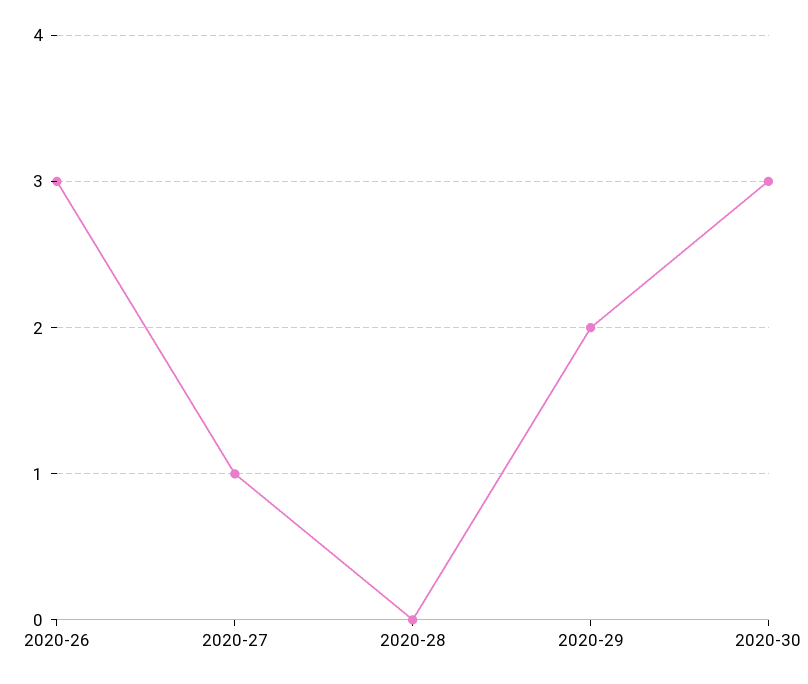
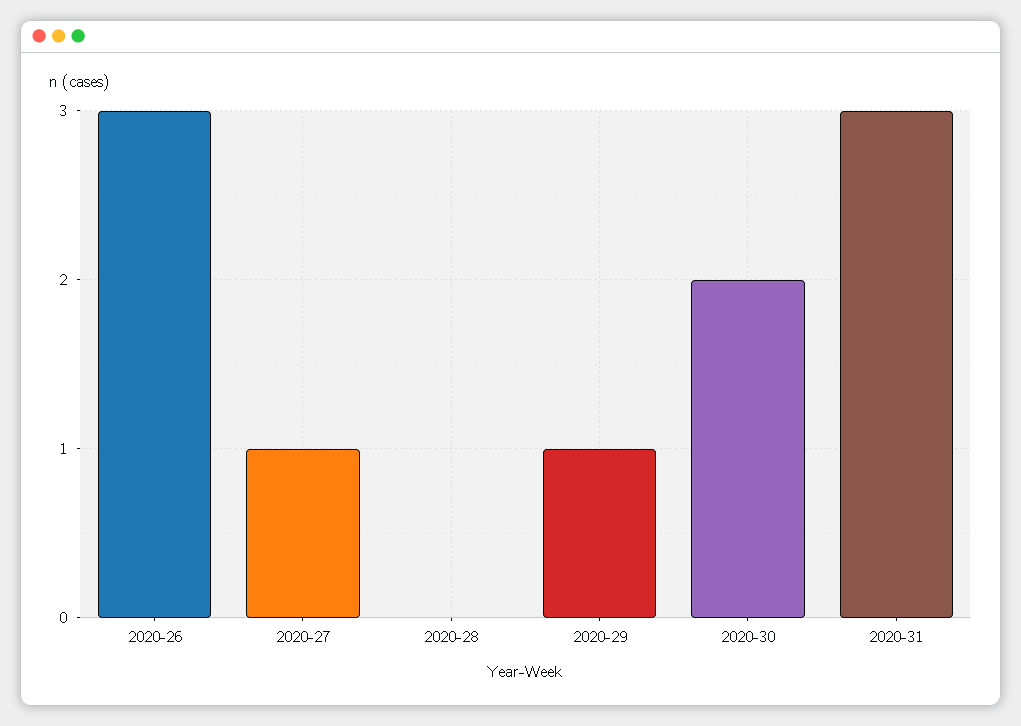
2020-29: 2 -> 1
2020-30: 3 -> 2
2020-31: none -> 3

